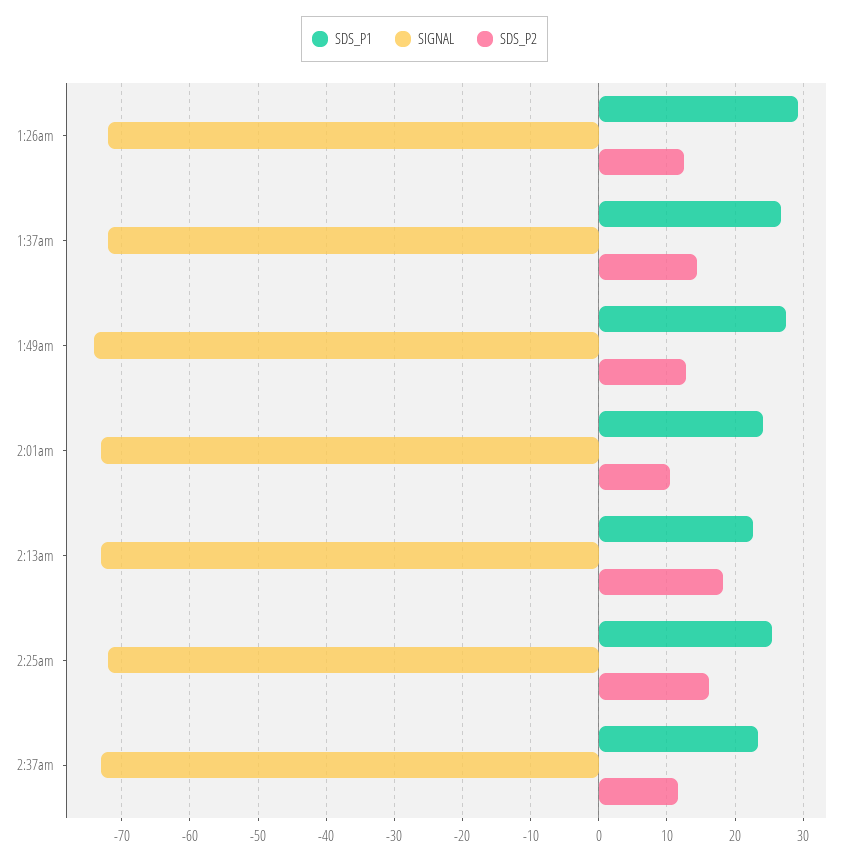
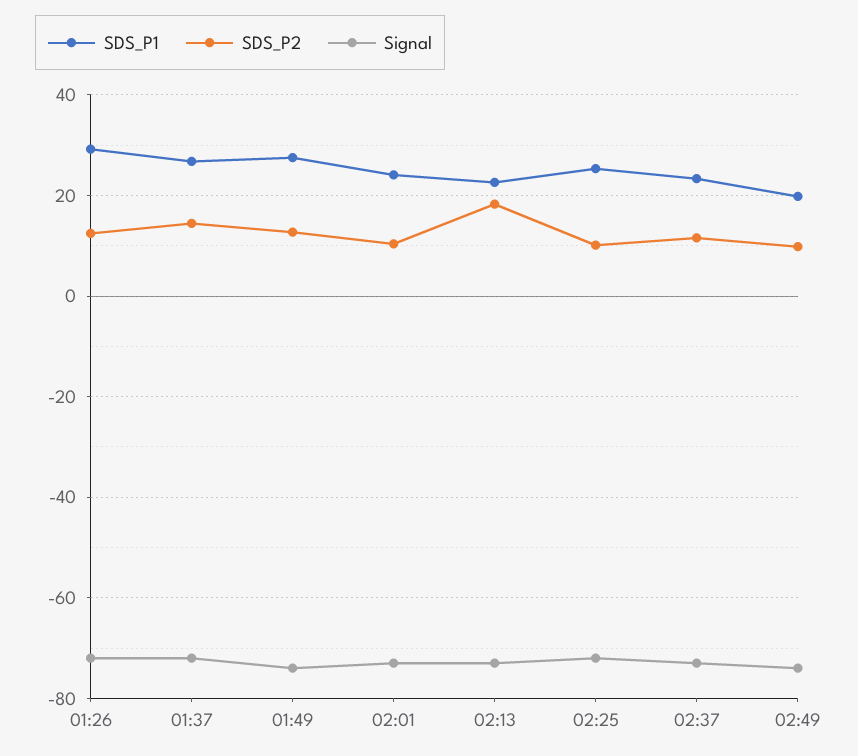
SDS_P2, 2:25am: 16 -> 10
SDS_P1, 02:49: none -> 20
SDS_P2, 02:49: none -> 10
SIGNAL, 02:49: none -> -74

